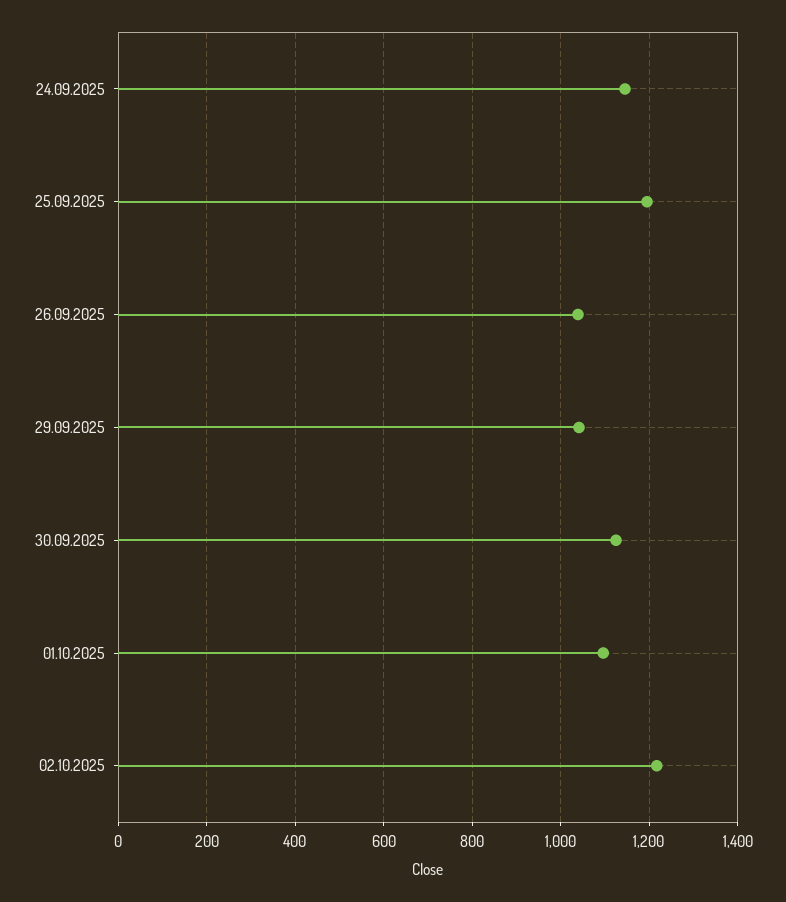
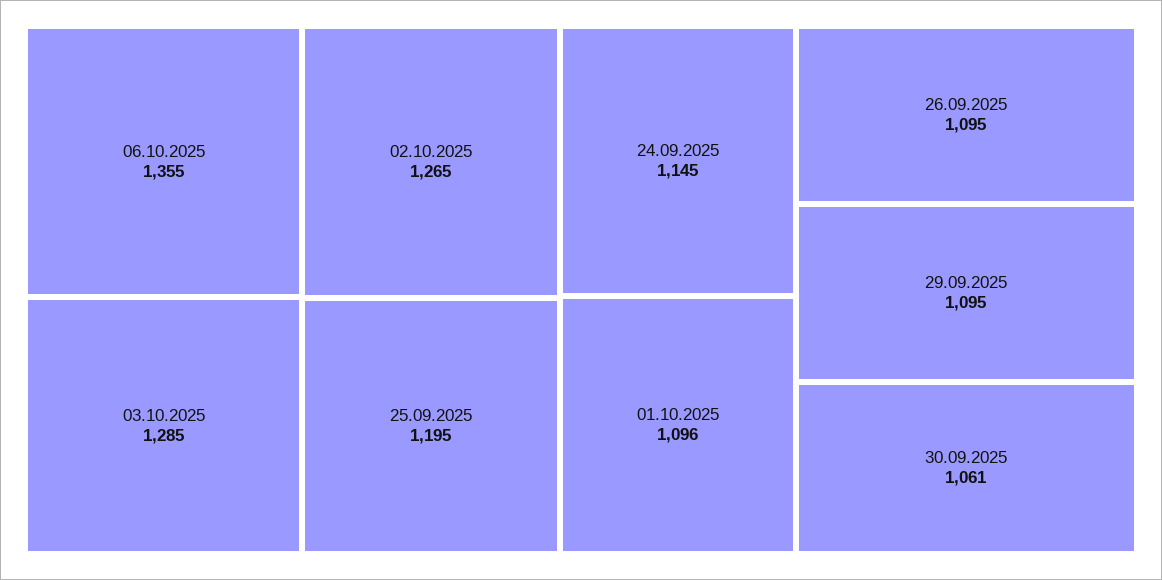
26.09.2025: 1040 -> 1095
29.09.2025: 1040 -> 1095
30.09.2025: 1120 -> 1061
02.10.2025: 1220 -> 1265
06.10.2025: none -> 1355
03.10.2025: none -> 1285

